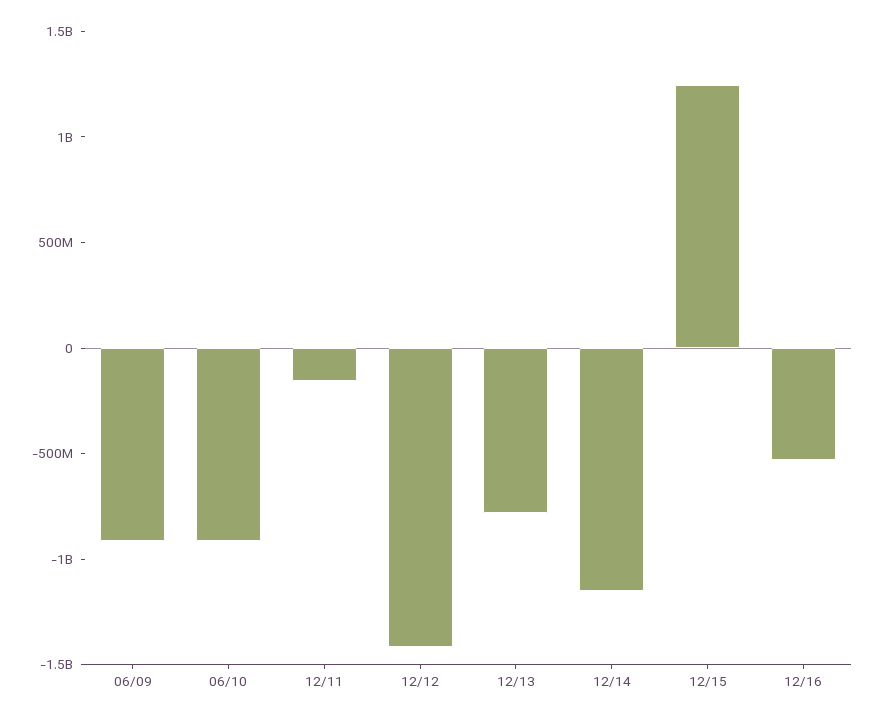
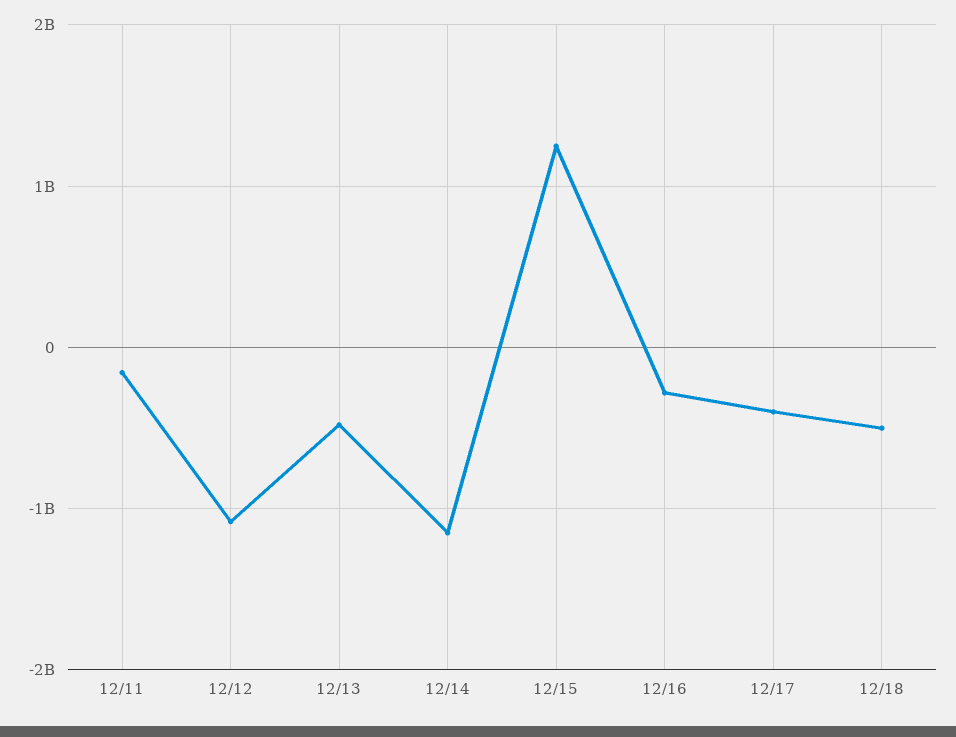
06/09: -900000000 -> none
06/10: -900000000 -> none
12/12: -1400000000 -> -1100000000
12/13: -800000000 -> -500000000
12/16: -500000000 -> -300000000
12/17: none -> -400000000
12/18: none -> -500000000

